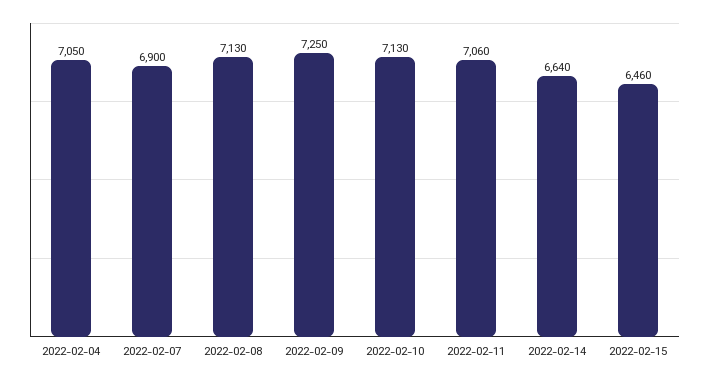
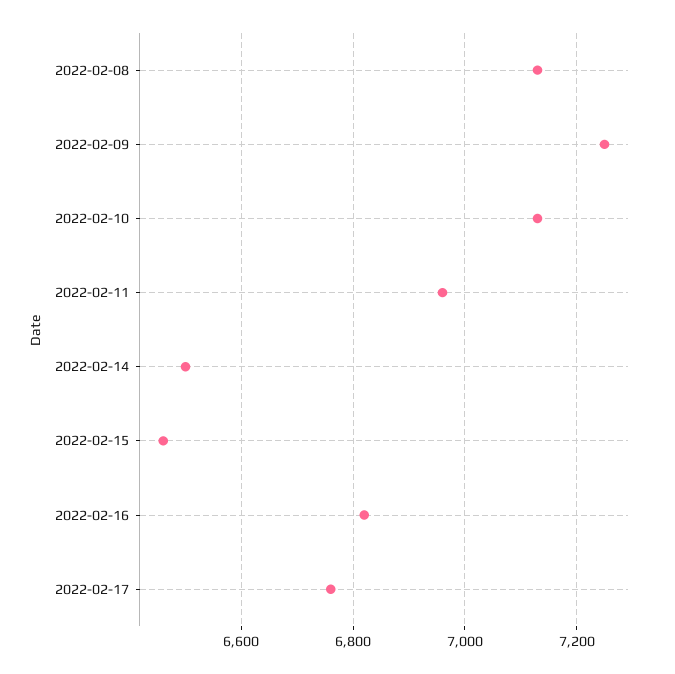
2022-02-04: 7050 -> none
2022-02-07: 6900 -> none
2022-02-11: 7060 -> 6960
2022-02-14: 6640 -> 6500
2022-02-16: none -> 6820
2022-02-17: none -> 6760

